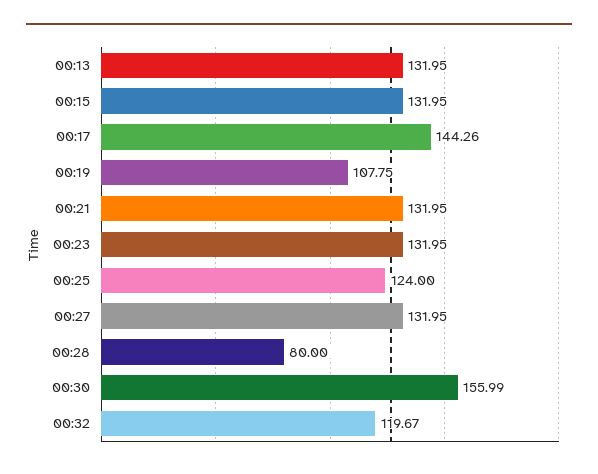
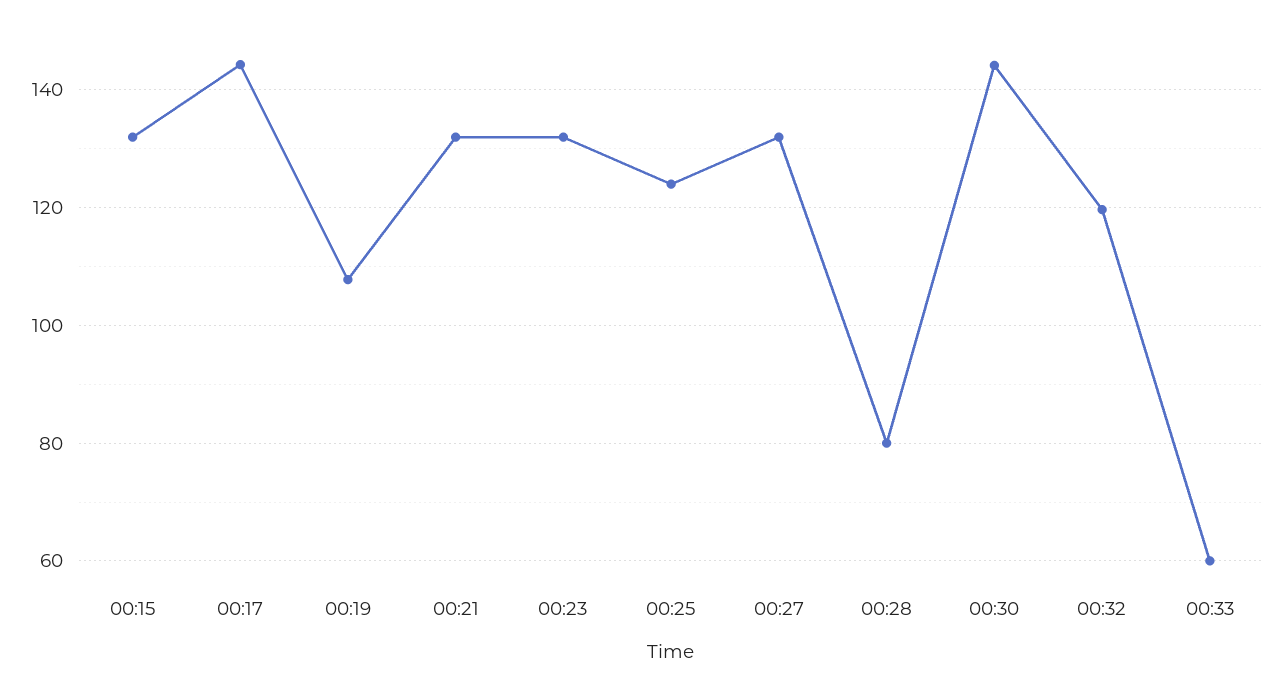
00:13: 131.95 -> none
00:30: 155.99 -> 144
00:33: none -> 60

